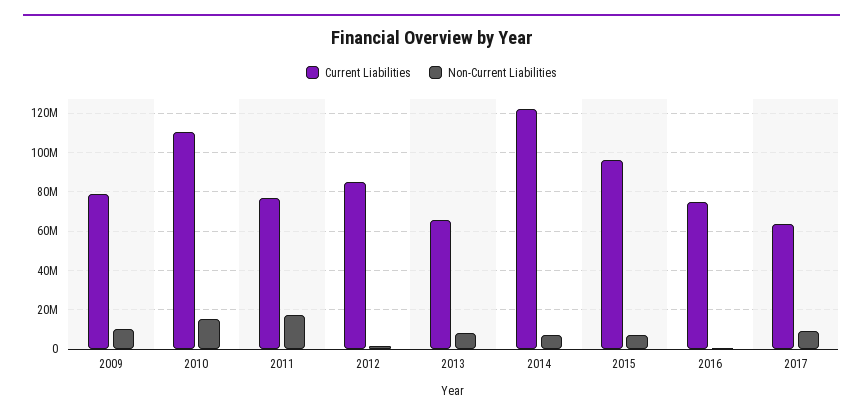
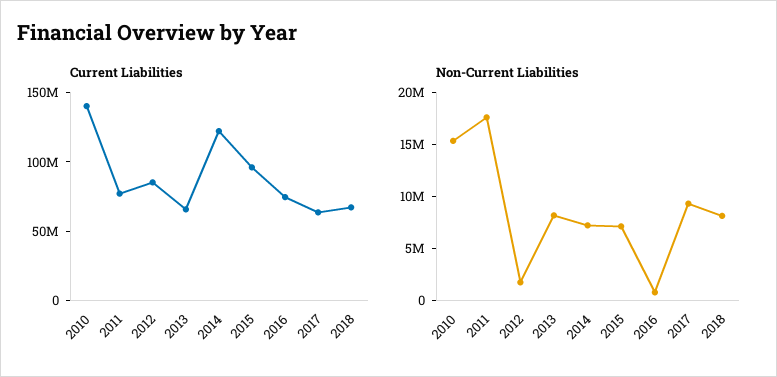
Current Liabilities, 2009: 80000000 -> none
Non-Current Liabilities, 2009: 10000000 -> none
Current Liabilities, 2010: 110000000 -> 140000000
Current Liabilities, 2018: none -> 70000000
Non-Current Liabilities, 2018: none -> 8000000

